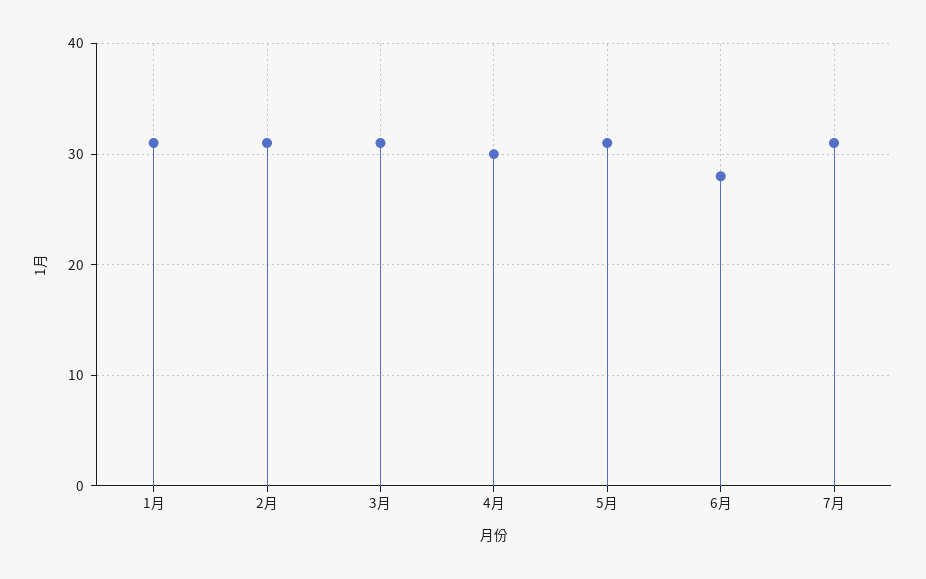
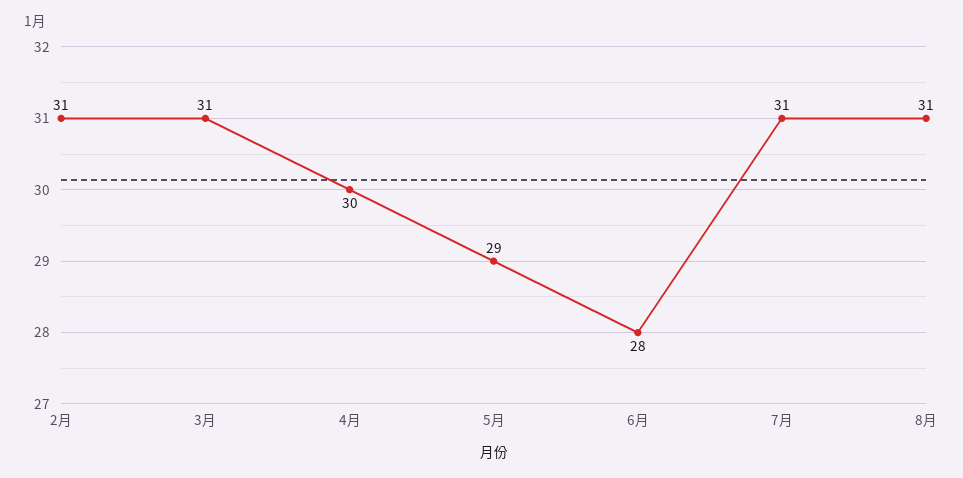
1月: 31 -> none
5月: 31 -> 29
8月: none -> 31

